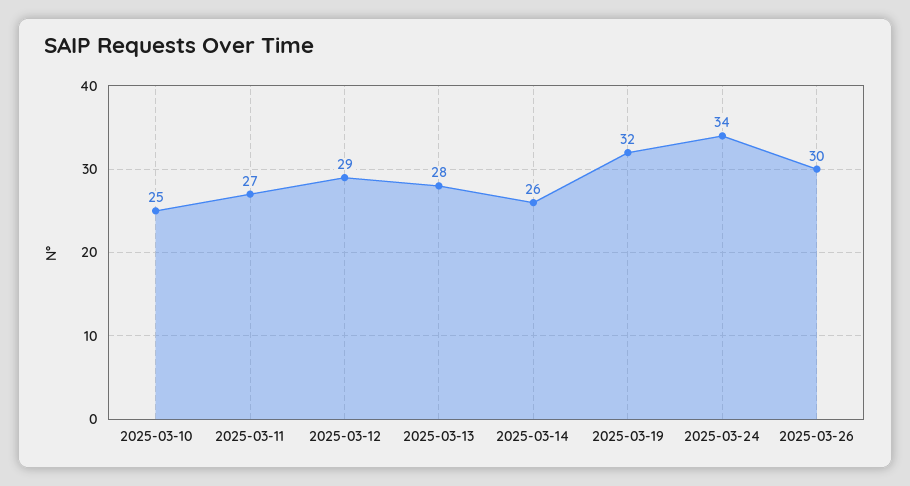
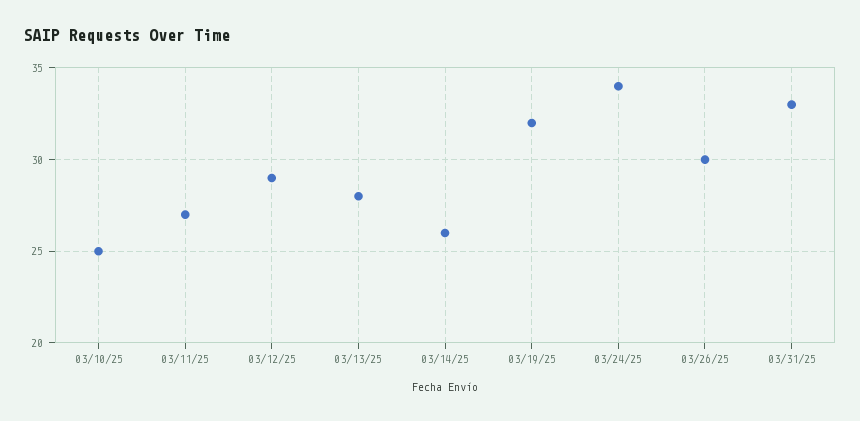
03/31/25: none -> 33

